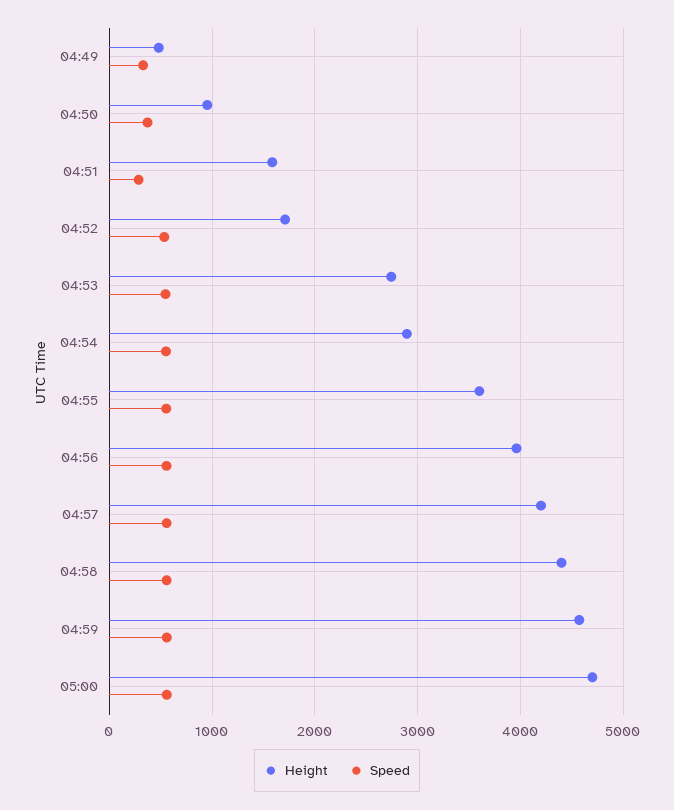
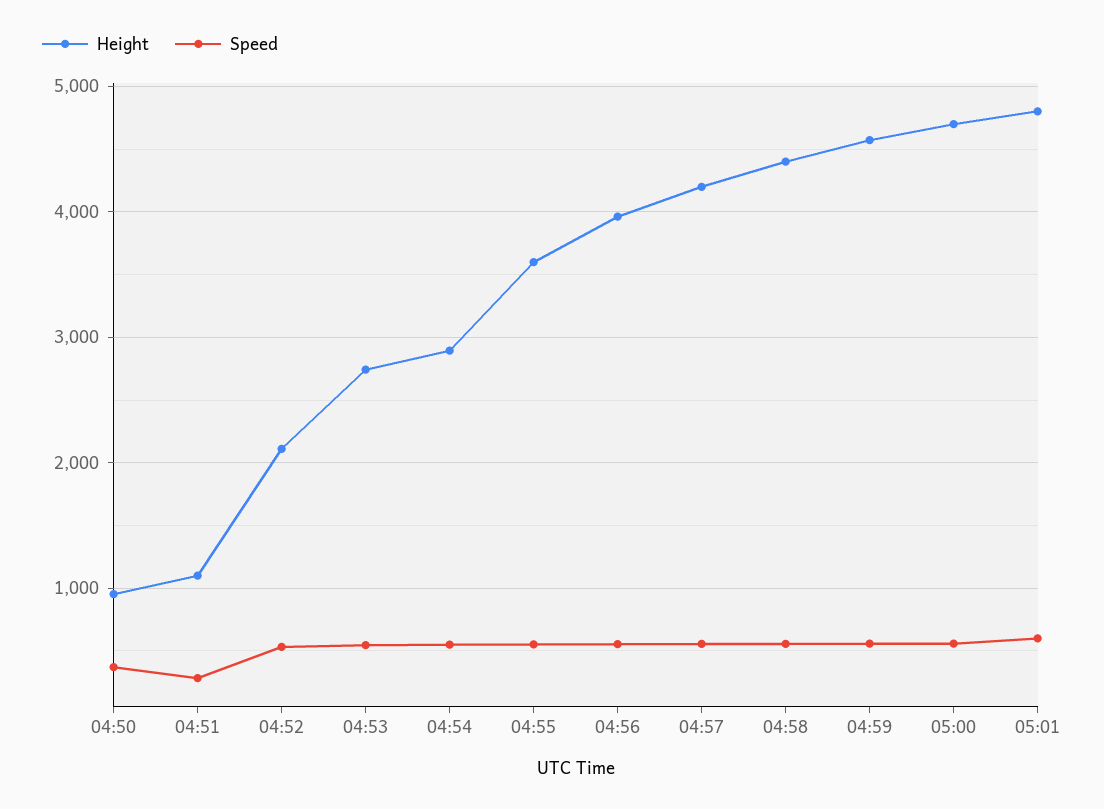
Height, 04:49: 500 -> none
Speed, 04:49: 300 -> none
Height, 04:51: 1600 -> 1100
Height, 04:52: 1700 -> 2100
Height, 05:01: none -> 4800
Speed, 05:01: none -> 600

